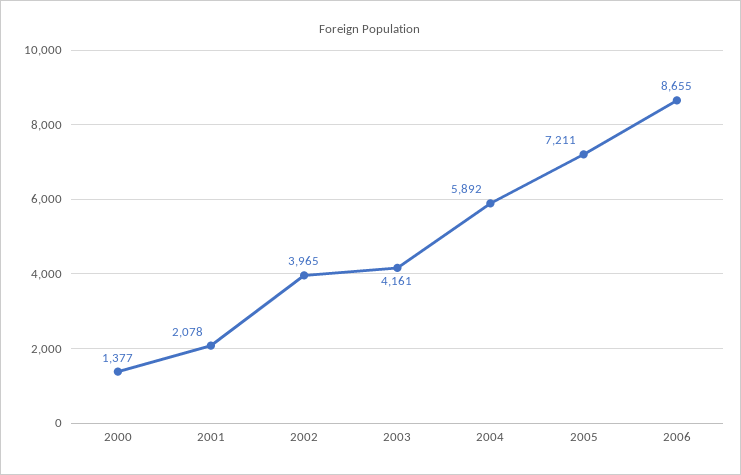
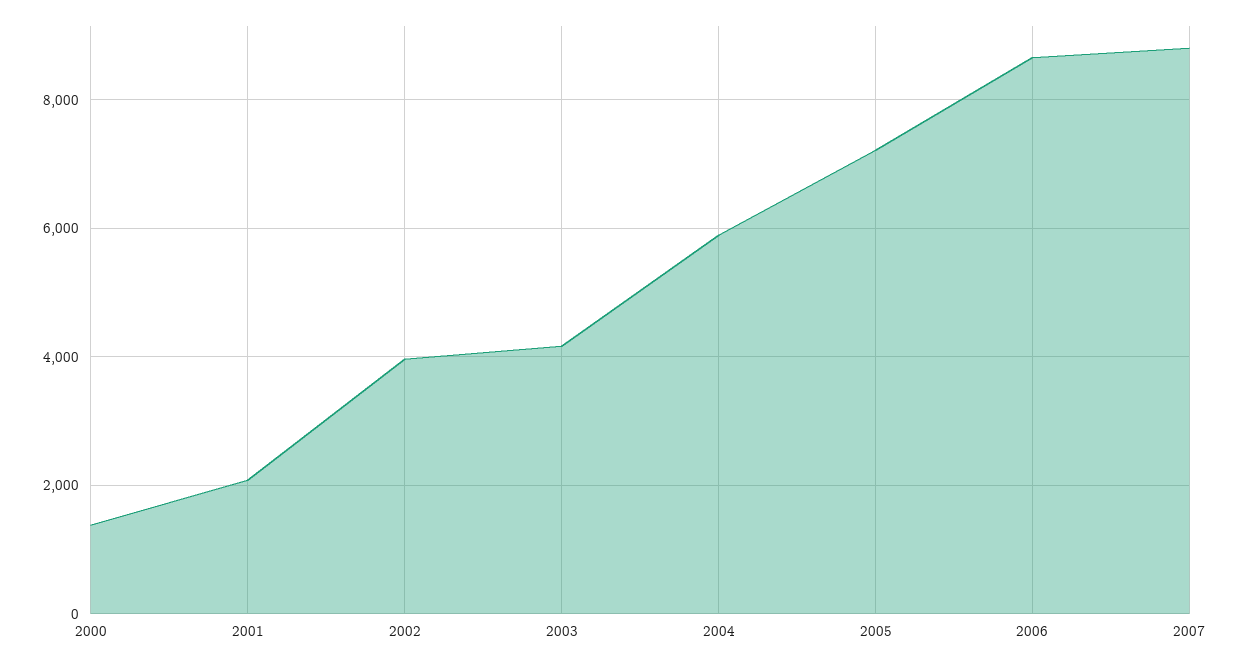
2007: none -> 8800

